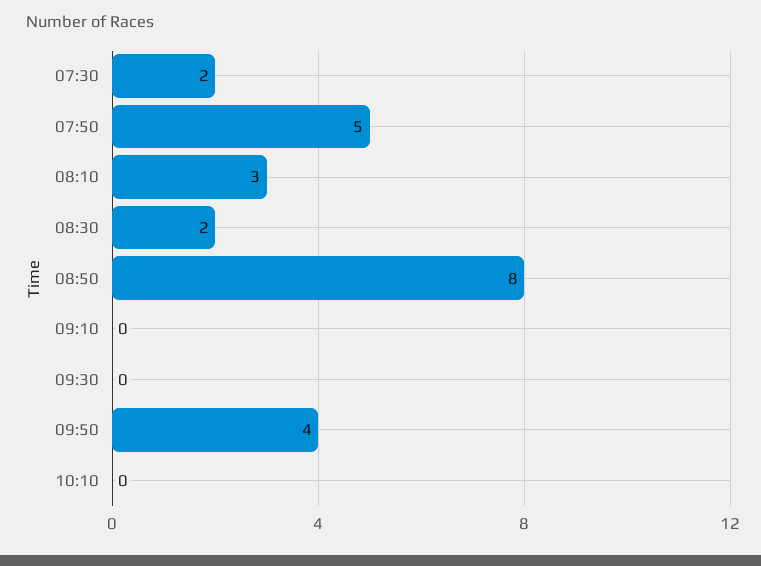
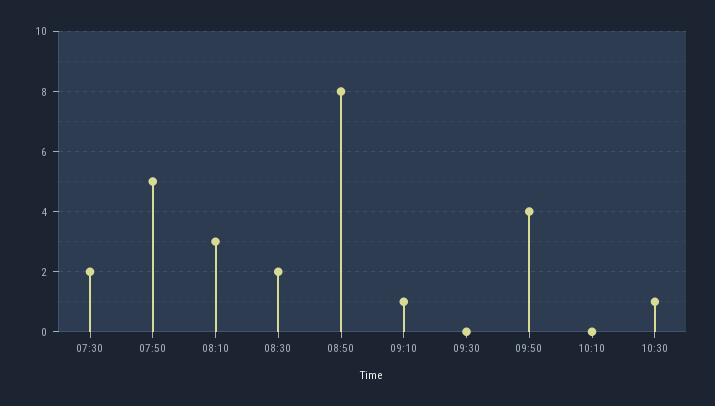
09:10: 0 -> 1
10:30: none -> 1

